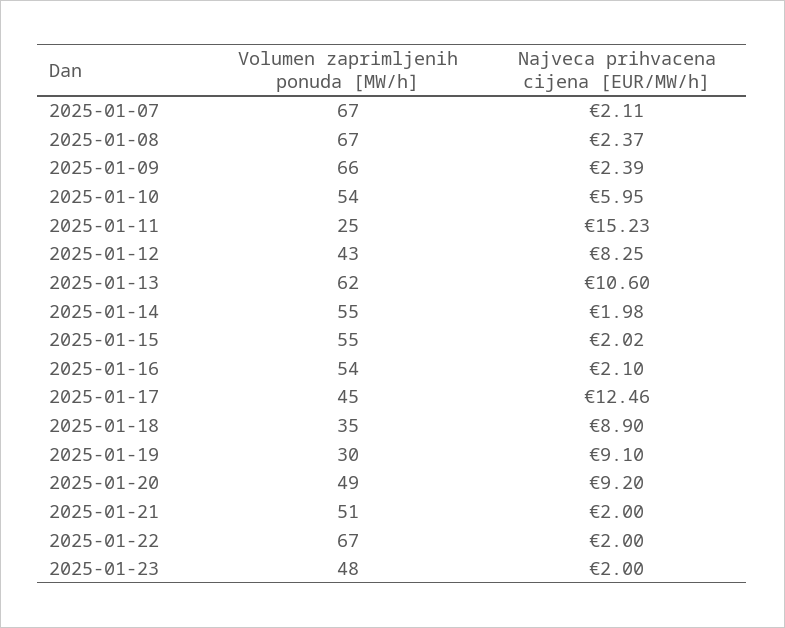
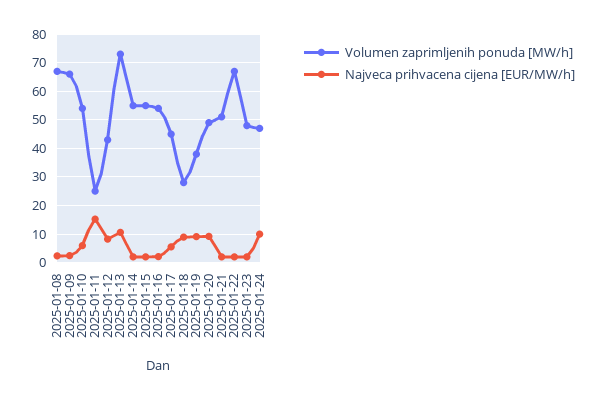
Volumen zaprimljenih ponuda [MW/h], 2025-01-07: 67 -> none
Najveca prihvacena cijena [EUR/MW/h], 2025-01-07: 2.11 -> none
Volumen zaprimljenih ponuda [MW/h], 2025-01-13: 62 -> 72.5
Najveca prihvacena cijena [EUR/MW/h], 2025-01-17: 12.46 -> 5
Volumen zaprimljenih ponuda [MW/h], 2025-01-18: 35 -> 27.5
Volumen zaprimljenih ponuda [MW/h], 2025-01-19: 30 -> 37.5
Volumen zaprimljenih ponuda [MW/h], 2025-01-24: none -> 47.5
Najveca prihvacena cijena [EUR/MW/h], 2025-01-24: none -> 10

